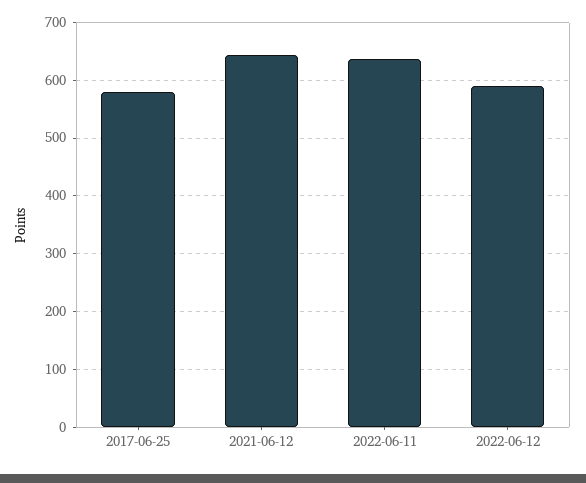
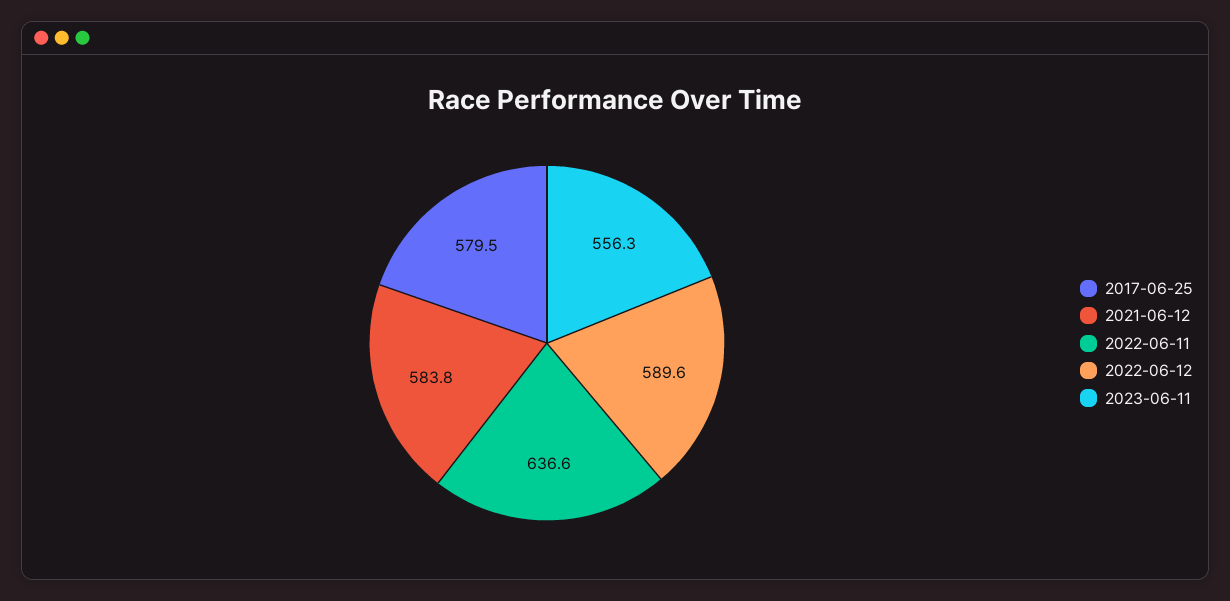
2021-06-12: 640 -> 583.8
2023-06-11: none -> 556.3

